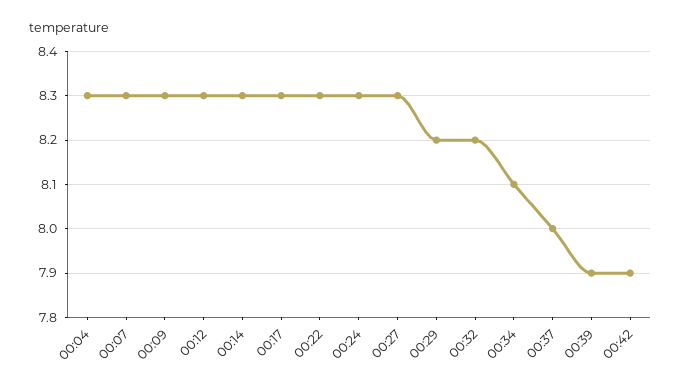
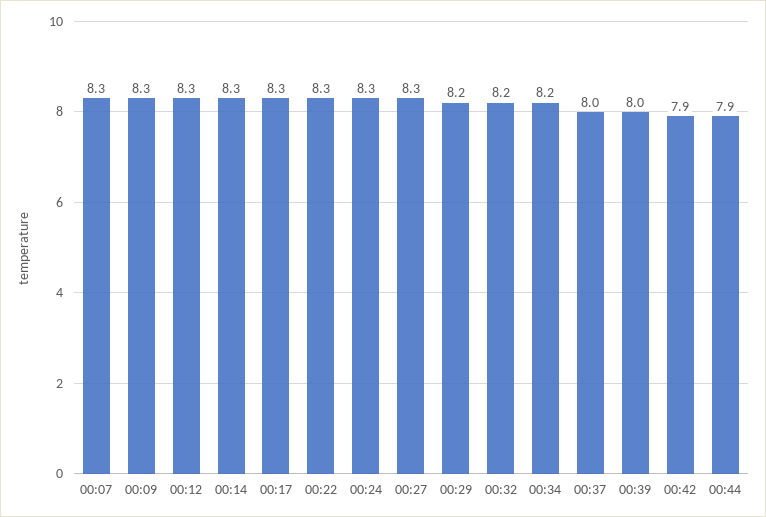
00:04: 8.3 -> none
00:34: 8.1 -> 8.2
00:39: 7.9 -> 8
00:44: none -> 7.9

